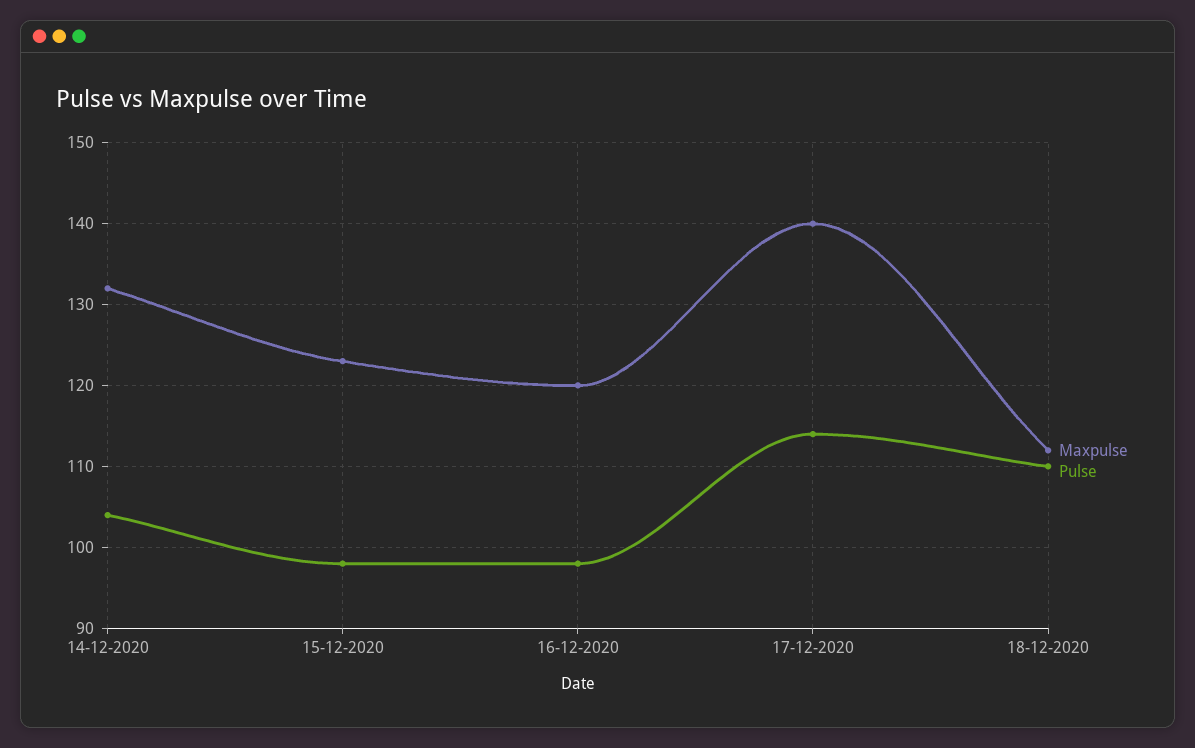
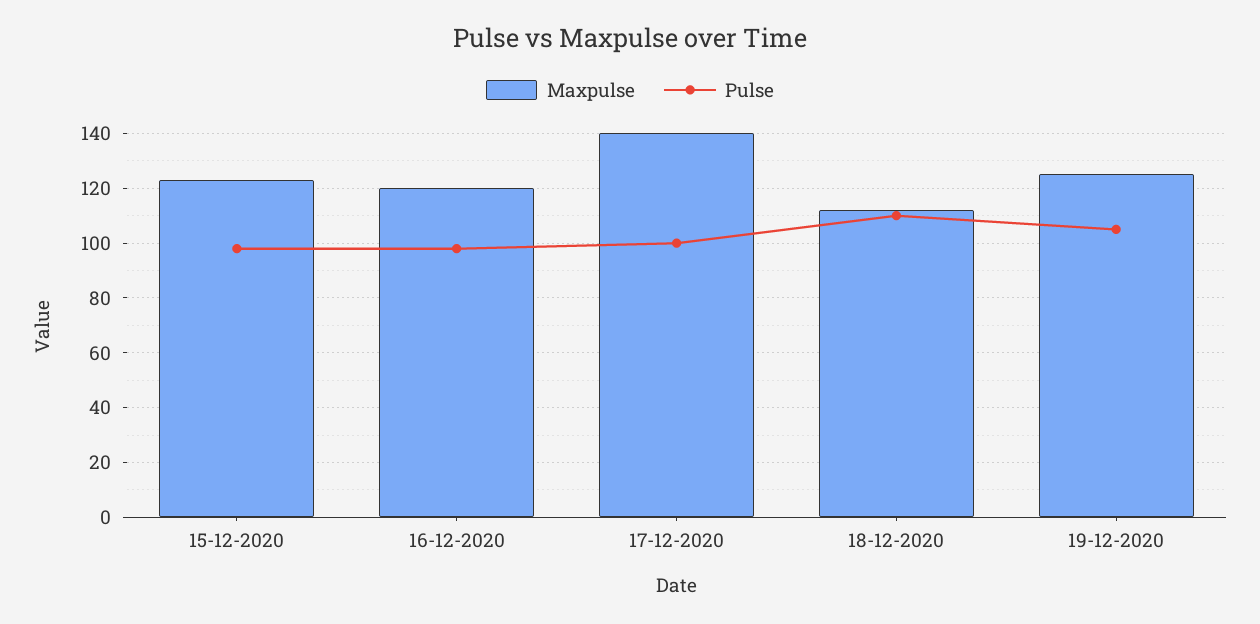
Maxpulse, 14-12-2020: 132 -> none
Pulse, 14-12-2020: 104 -> none
Pulse, 17-12-2020: 114 -> 100
Maxpulse, 19-12-2020: none -> 125
Pulse, 19-12-2020: none -> 105

